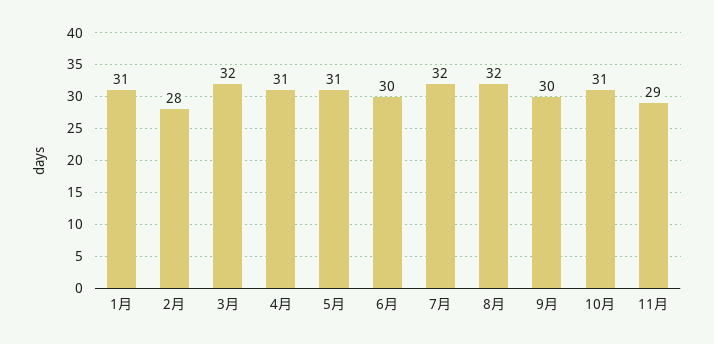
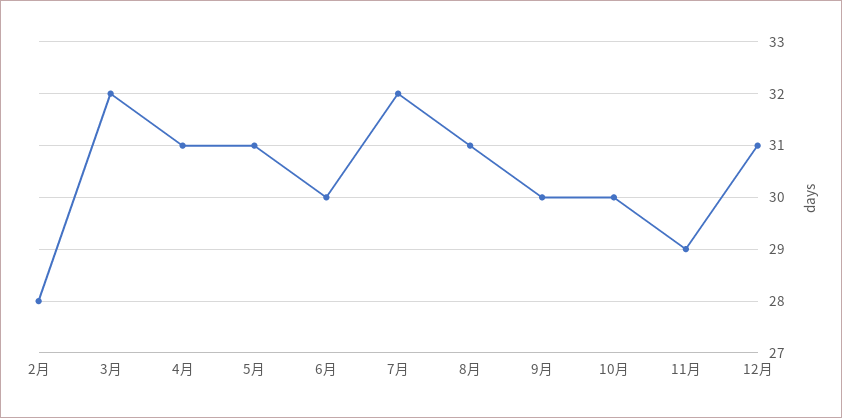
1月: 31 -> none
8月: 32 -> 31
10月: 31 -> 30
12月: none -> 31

